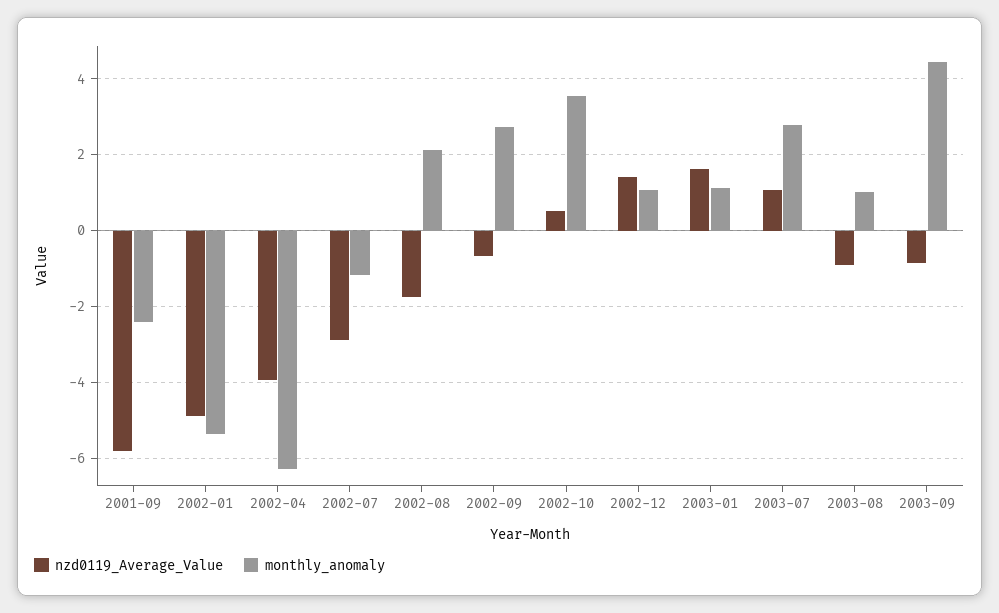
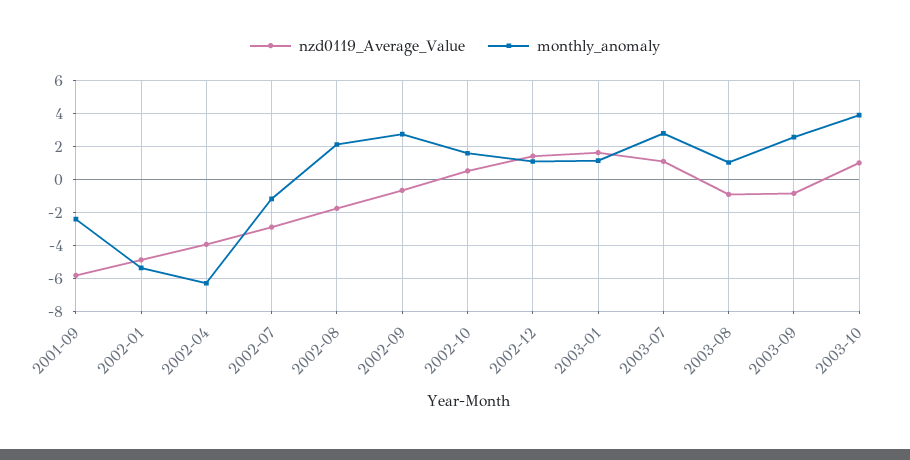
monthly_anomaly, 2002-10: 3.6 -> 1.5
monthly_anomaly, 2003-09: 4.4 -> 2.5
nzd0119_Average_Value, 2003-10: none -> 1
monthly_anomaly, 2003-10: none -> 4

